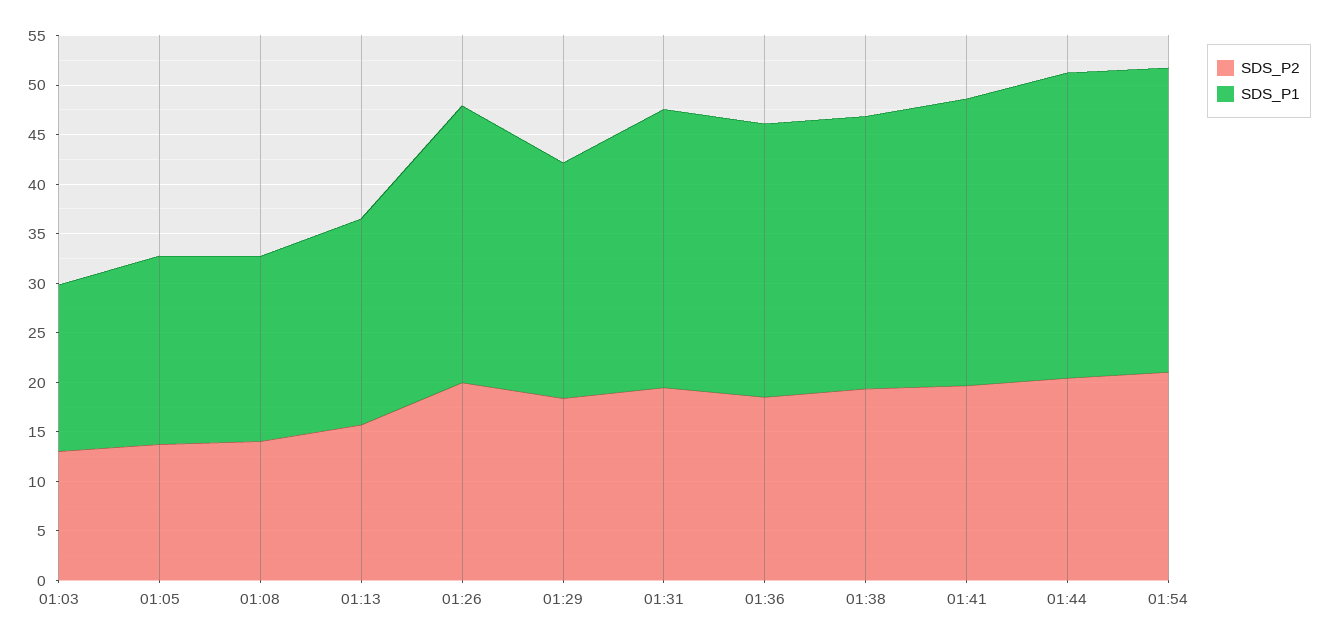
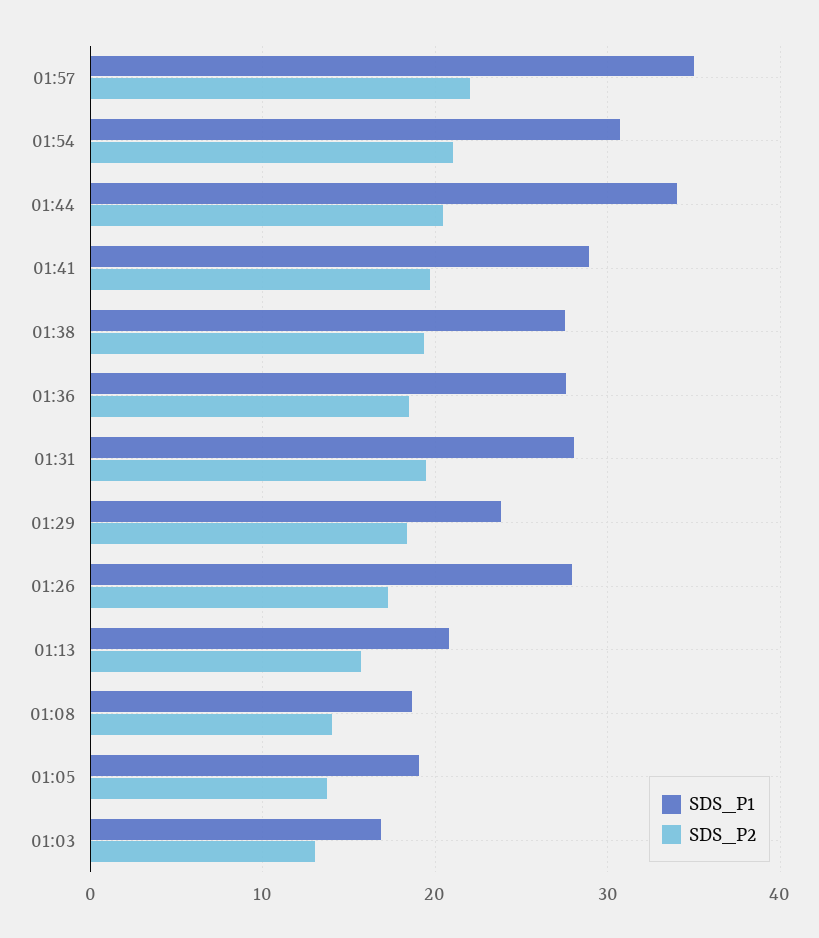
SDS_P2, 01:26: 20 -> 17
SDS_P1, 01:44: 31 -> 34
SDS_P1, 01:57: none -> 35
SDS_P2, 01:57: none -> 22

